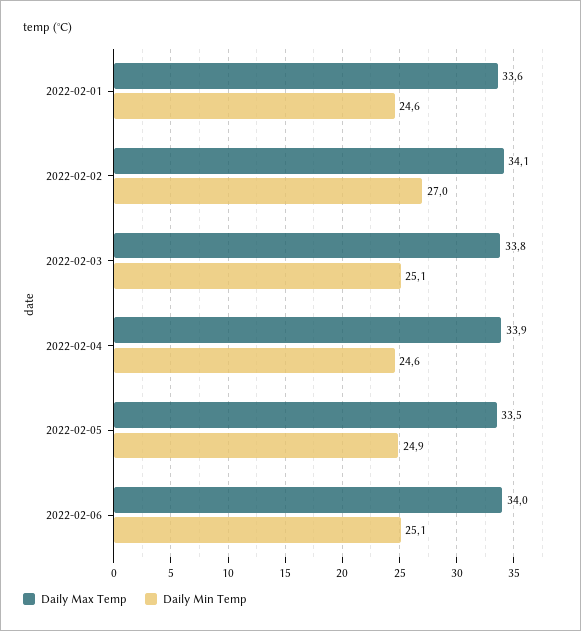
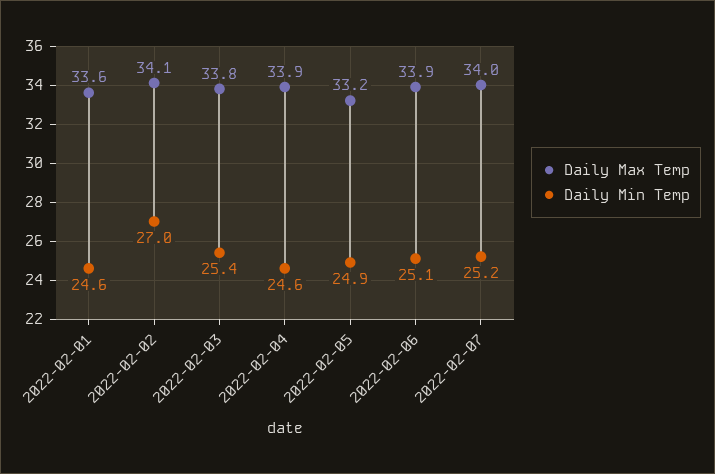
Daily Min Temp, 2022-02-03: 25.1 -> 25.4
Daily Max Temp, 2022-02-05: 33.5 -> 33.2
Daily Max Temp, 2022-02-06: 34 -> 33.9
Daily Max Temp, 2022-02-07: none -> 34
Daily Min Temp, 2022-02-07: none -> 25.2

